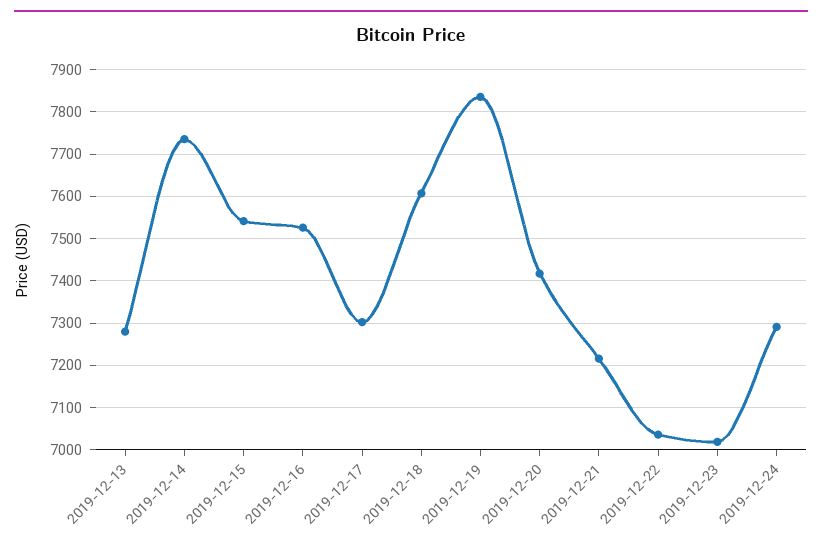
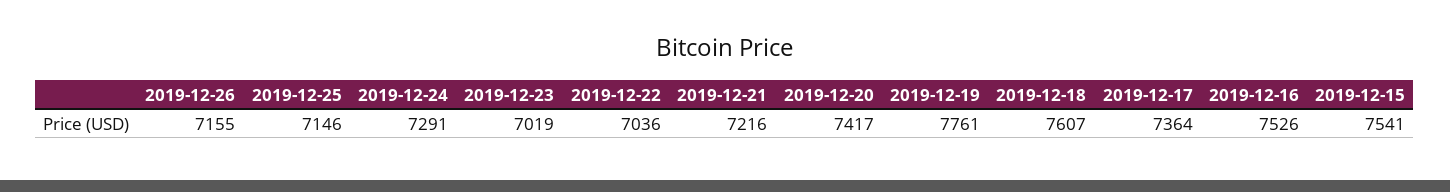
2019-12-13: 7280 -> none
2019-12-14: 7740 -> none
2019-12-17: 7300 -> 7364
2019-12-19: 7840 -> 7761
2019-12-26: none -> 7155
2019-12-25: none -> 7146

